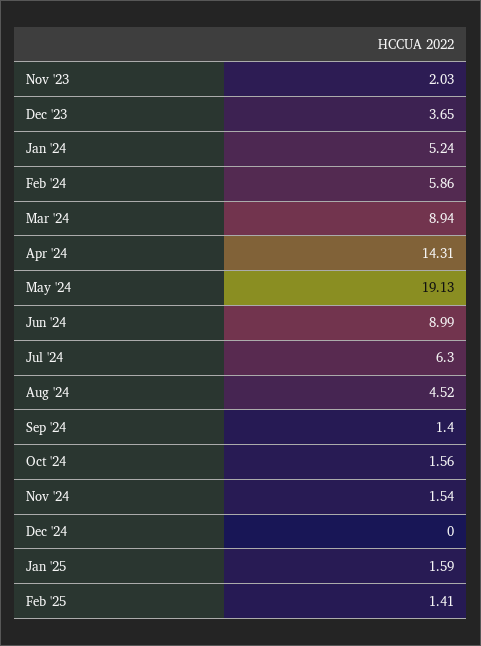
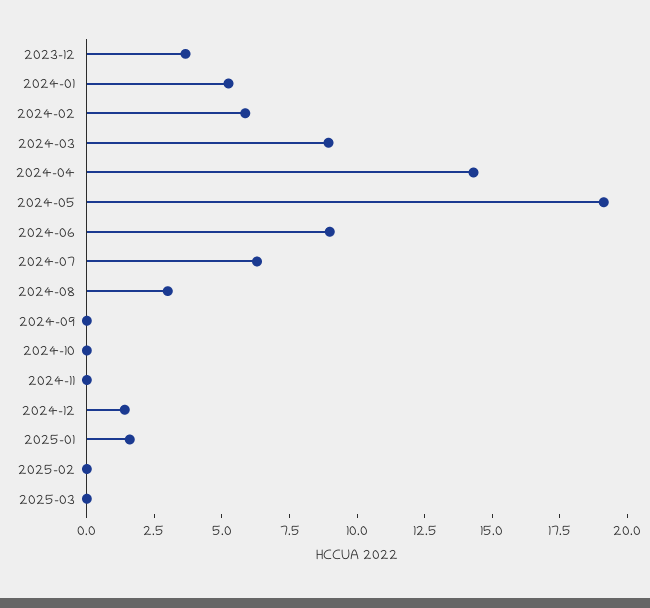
Nov '23: 2.03 -> none
Aug '24: 4.52 -> 3
Sep '24: 1.4 -> 0
Oct '24: 1.56 -> 0
Nov '24: 1.54 -> 0
Dec '24: 0 -> 1.5
Feb '25: 1.41 -> 0
2025-03: none -> 0

